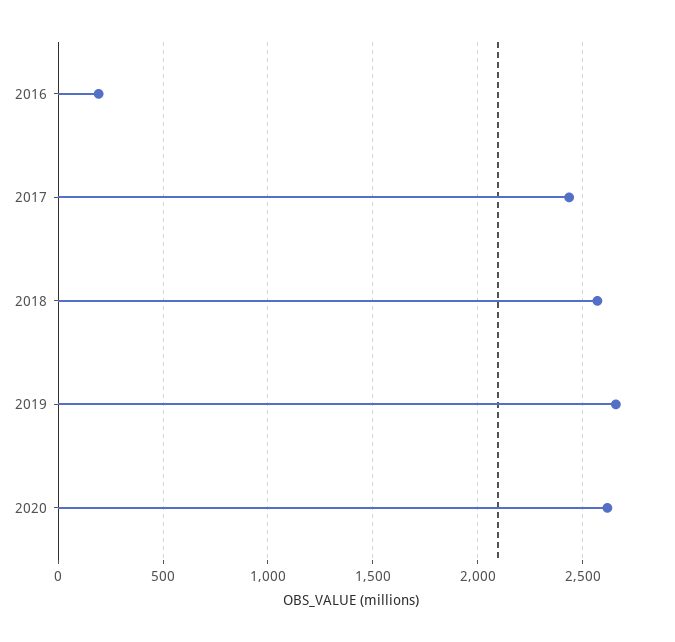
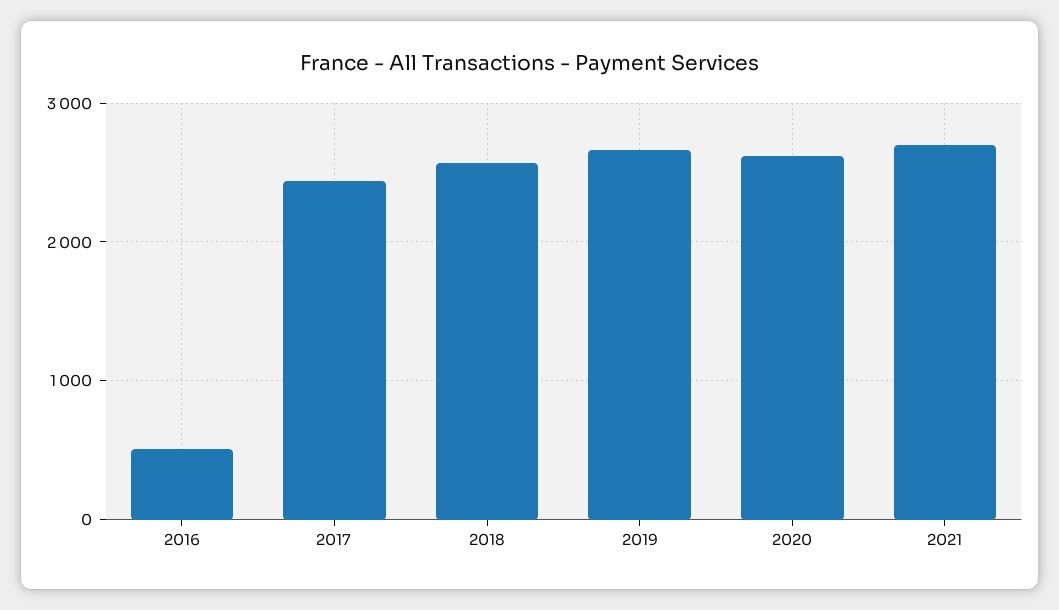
2016: 200 -> 500
2021: none -> 2700

